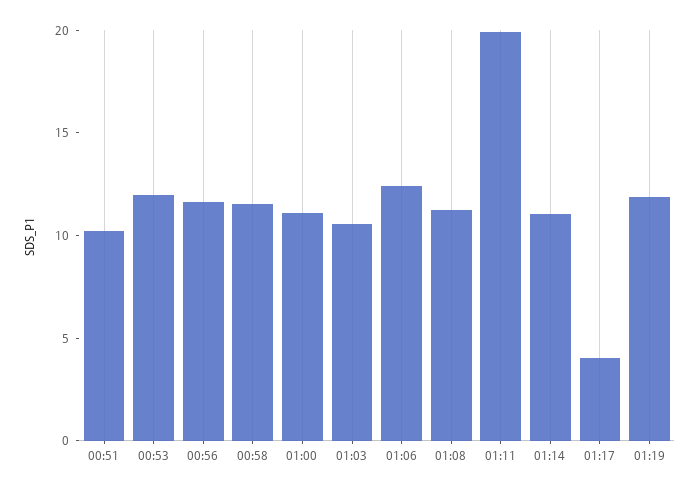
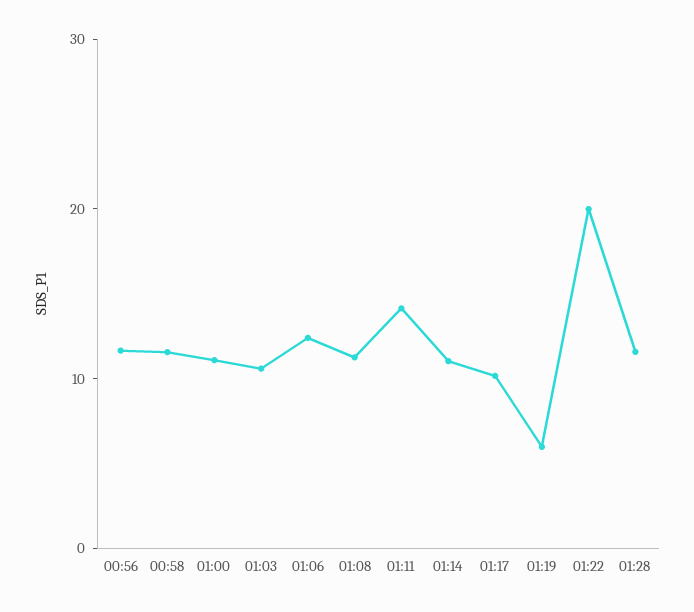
00:51: 10 -> none
00:53: 12 -> none
01:11: 20 -> 14
01:17: 4 -> 10
01:19: 12 -> 6
01:22: none -> 20
01:28: none -> 12

